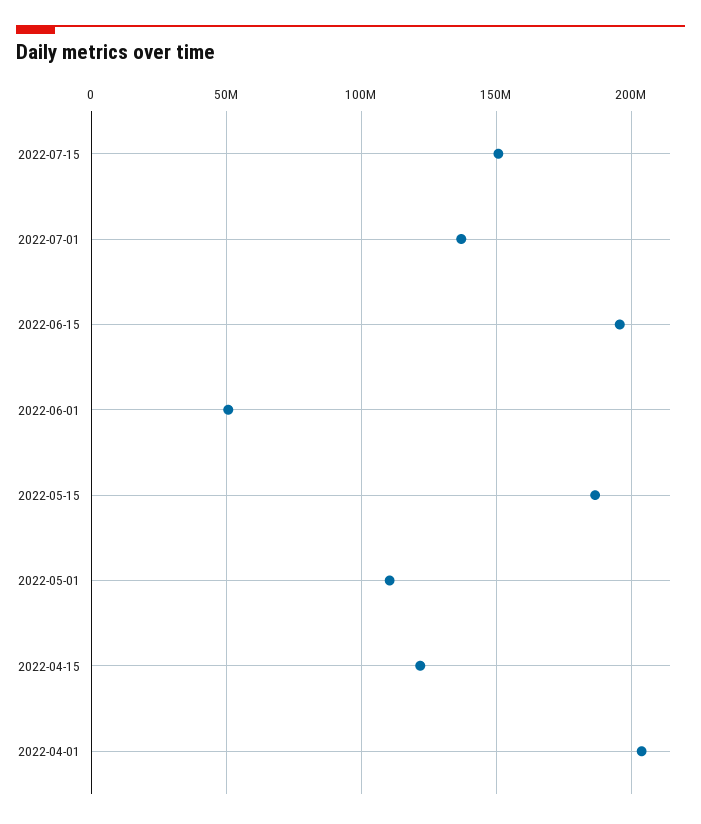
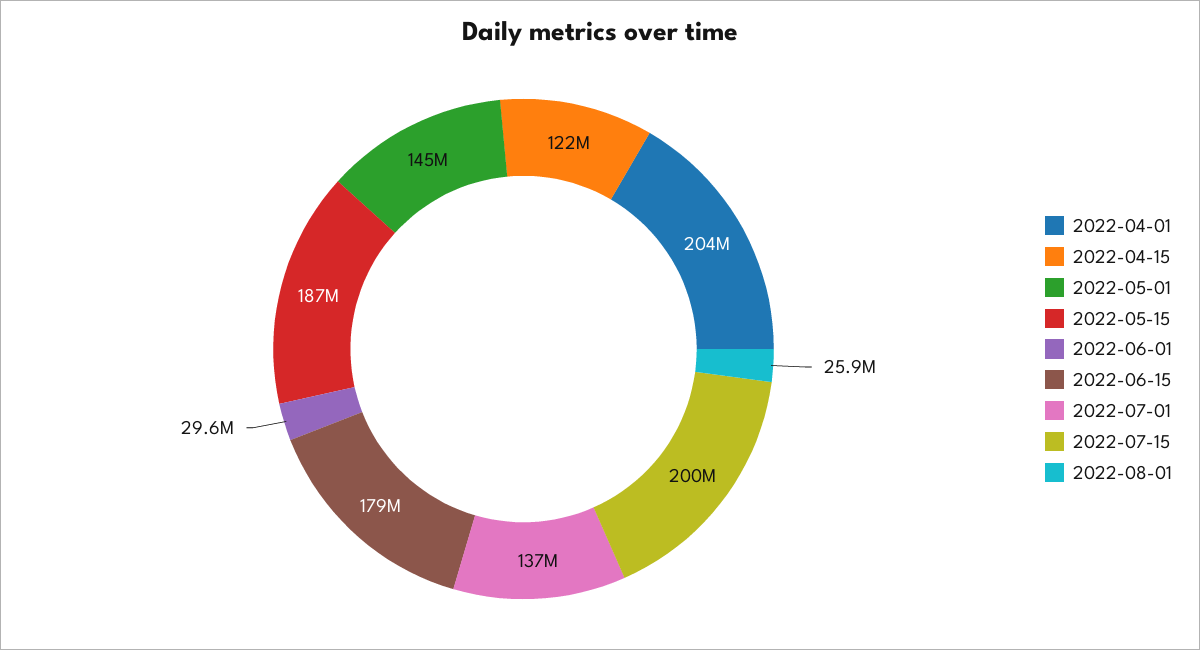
2022-07-15: 150000000 -> 200000000
2022-06-15: 195000000 -> 179000000
2022-06-01: 50000000 -> 29600000
2022-05-01: 110000000 -> 145000000
2022-08-01: none -> 25900000

